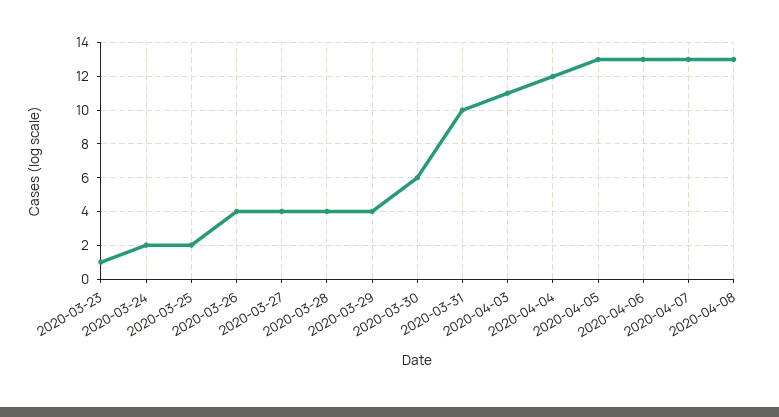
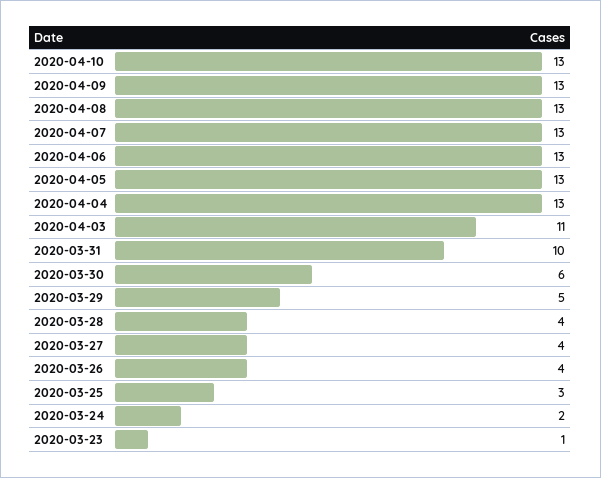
2020-03-25: 2 -> 3
2020-03-29: 4 -> 5
2020-04-04: 12 -> 13
2020-04-10: none -> 13
2020-04-09: none -> 13

